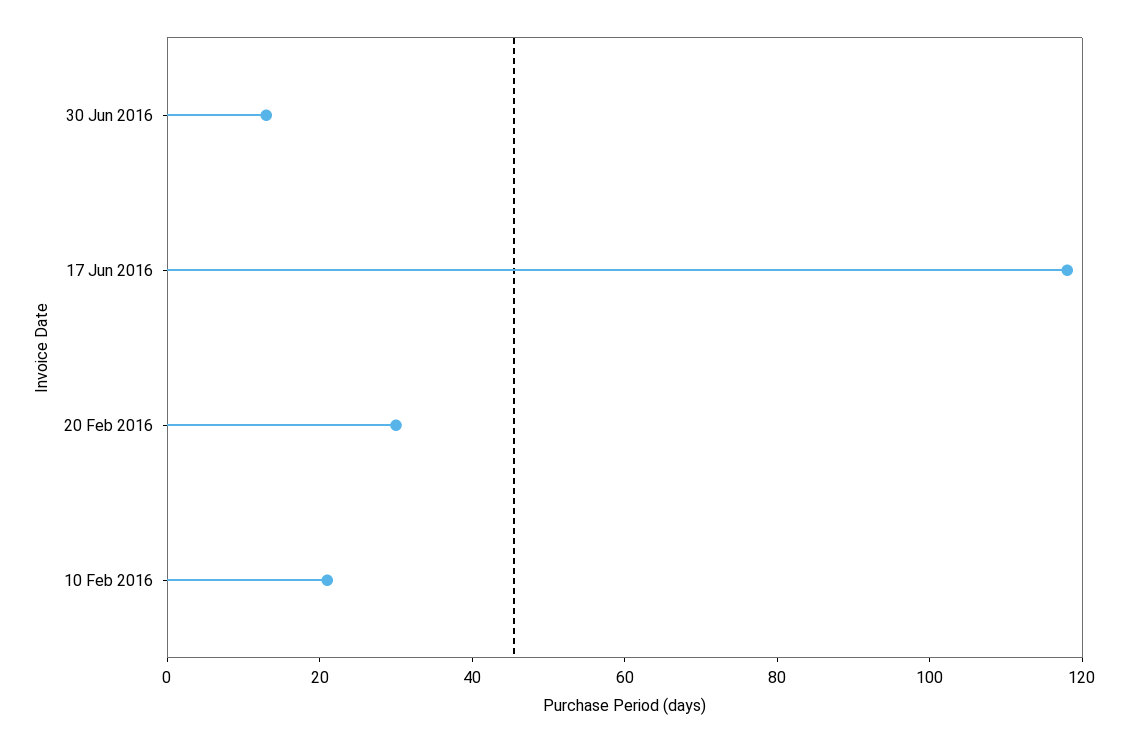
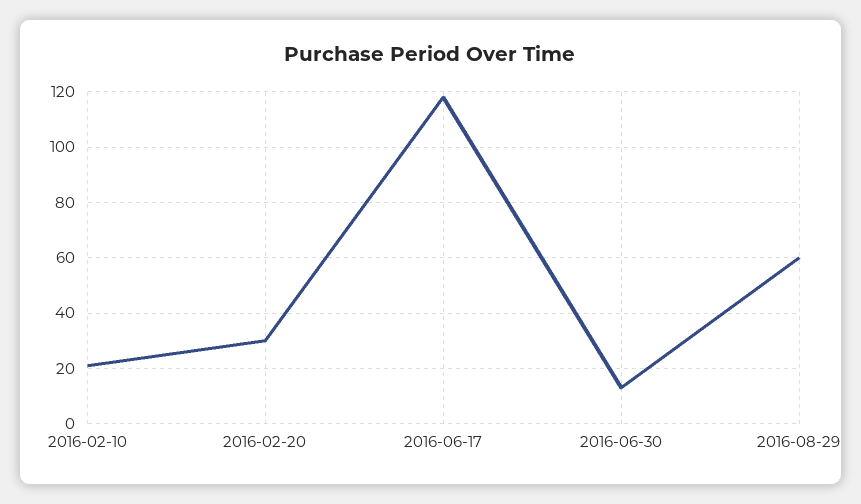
2016-08-29: none -> 60

